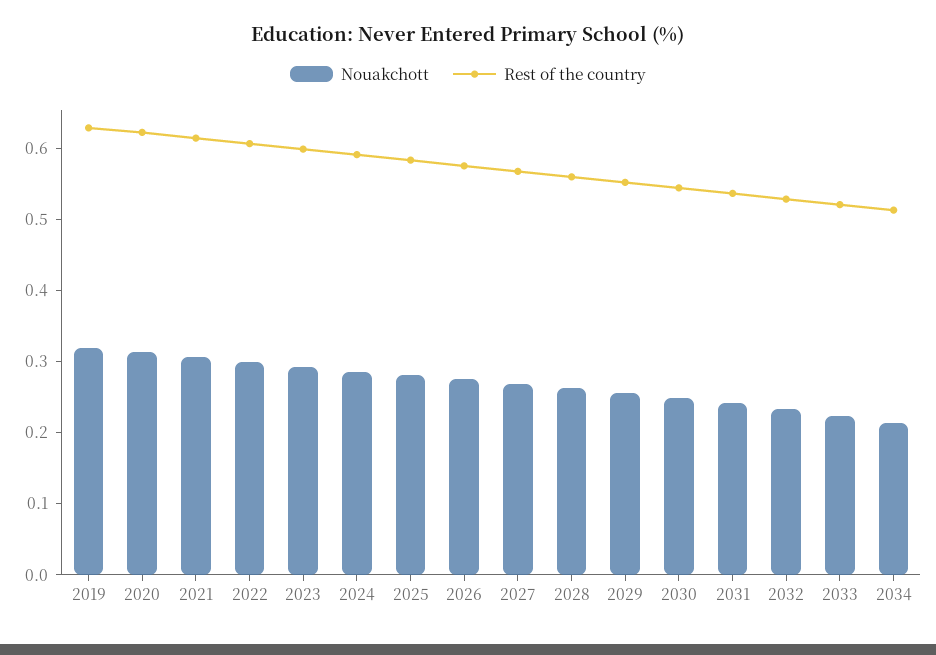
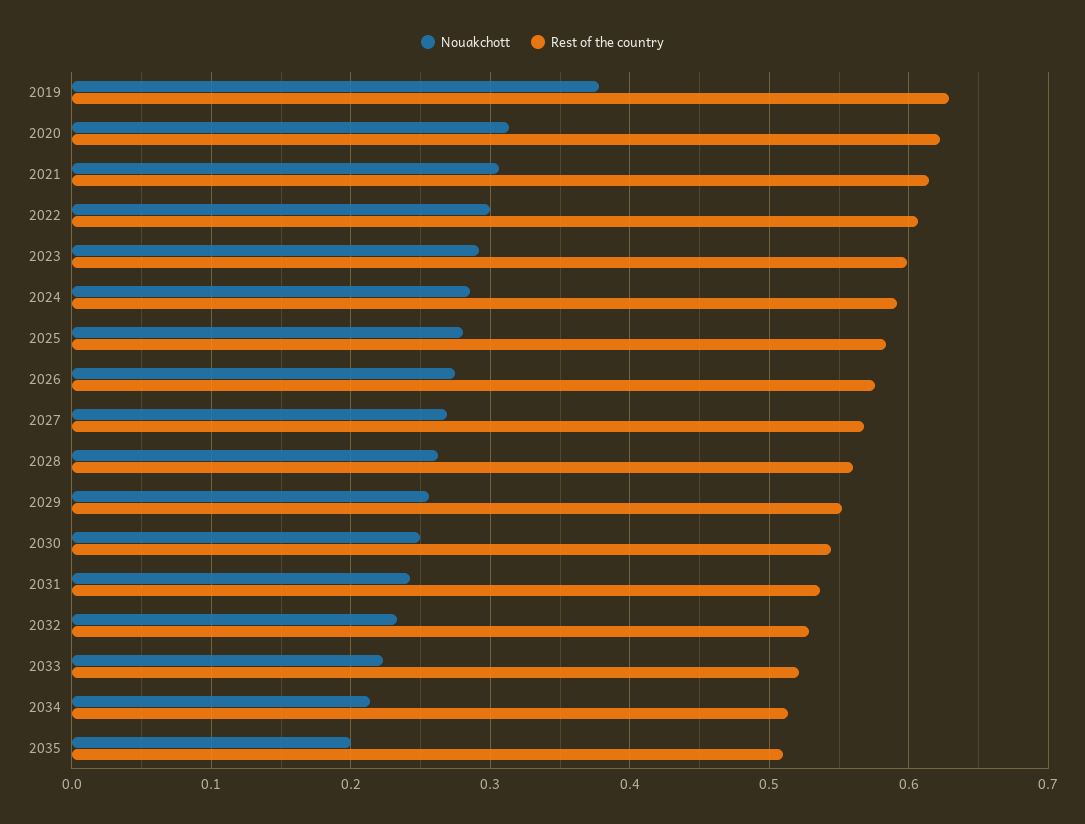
Nouakchott, 2019: 0.32 -> 0.38
Nouakchott, 2035: none -> 0.2
Rest of the country, 2035: none -> 0.51

